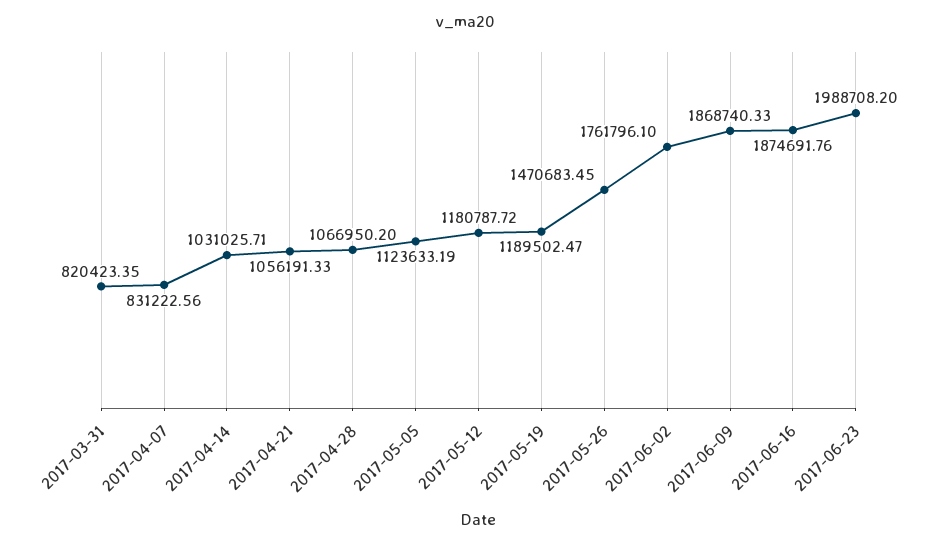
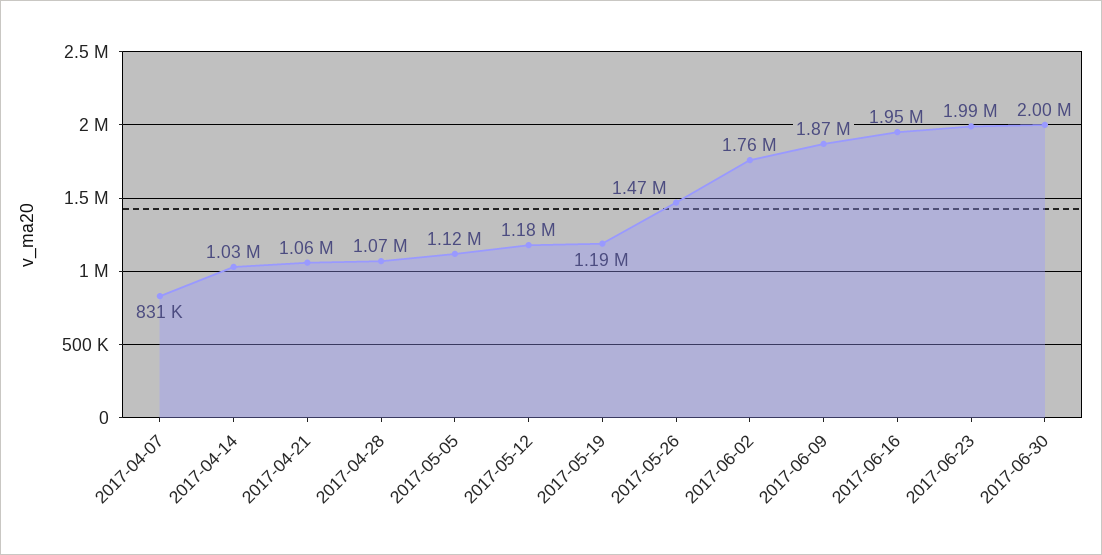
2017-03-31: 820423.35 -> none
2017-06-16: 1874691.76 -> 1950000
2017-06-30: none -> 2000000

